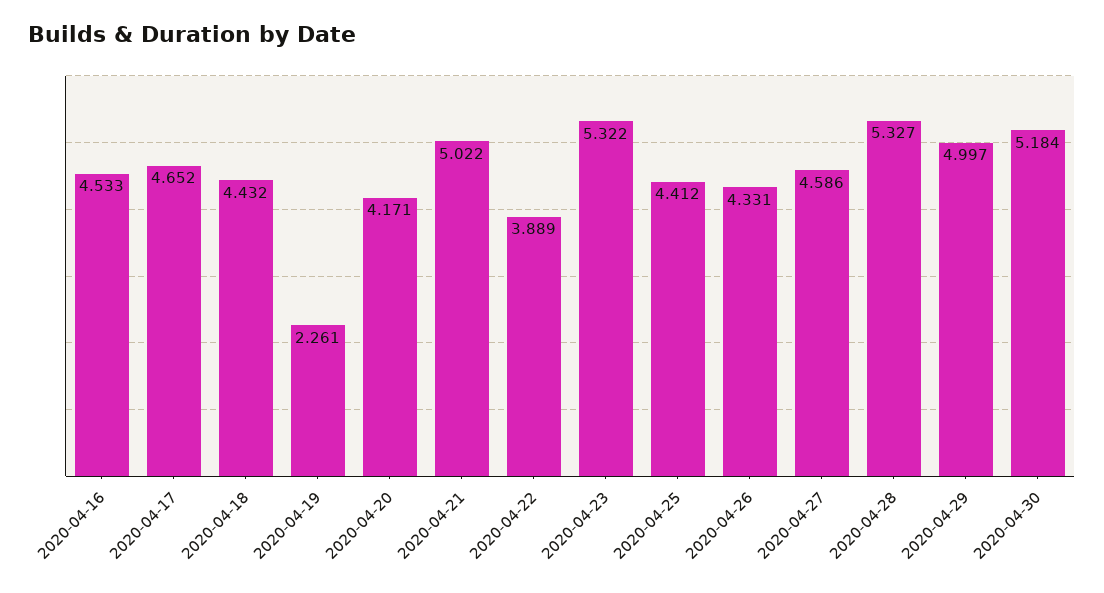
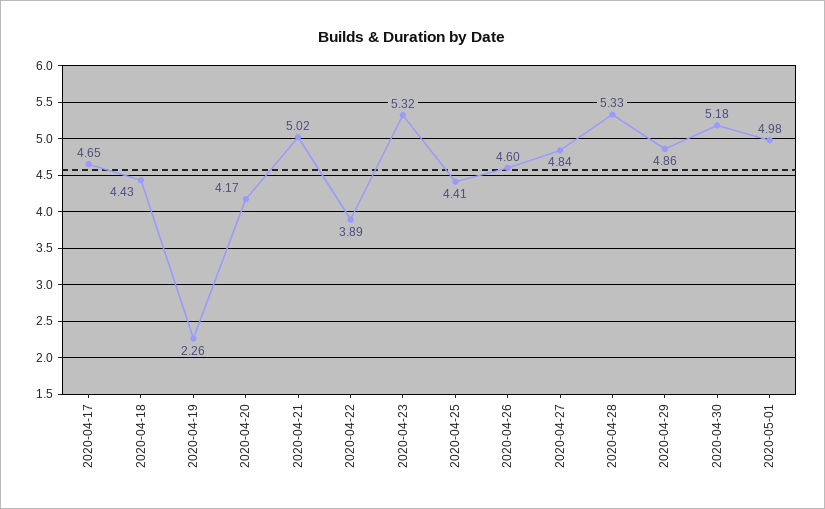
2020-04-16: 4.533 -> none
2020-04-26: 4.331 -> 4.6
2020-04-27: 4.586 -> 4.84
2020-04-29: 4.997 -> 4.86
2020-05-01: none -> 4.98

